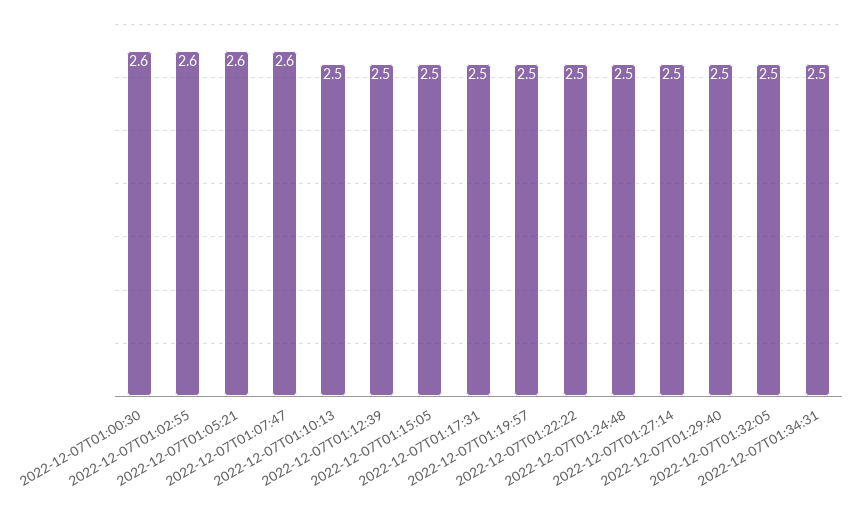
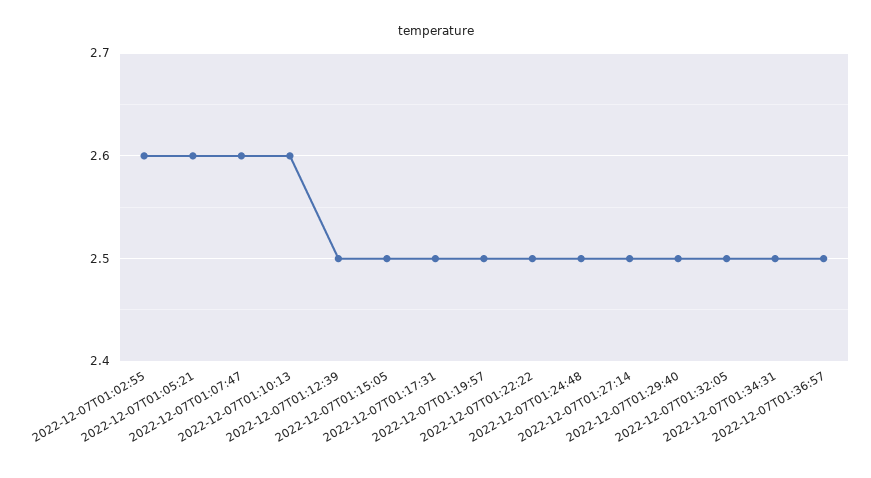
2022-12-07T01:00:30: 2.6 -> none
2022-12-07T01:10:13: 2.5 -> 2.6
2022-12-07T01:36:57: none -> 2.5

